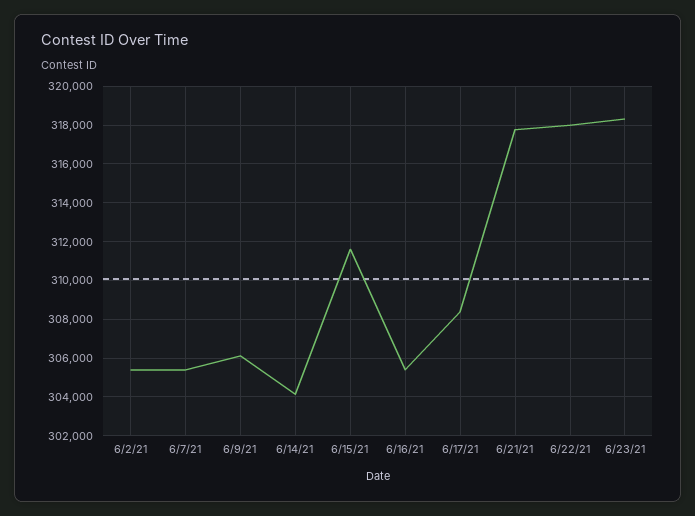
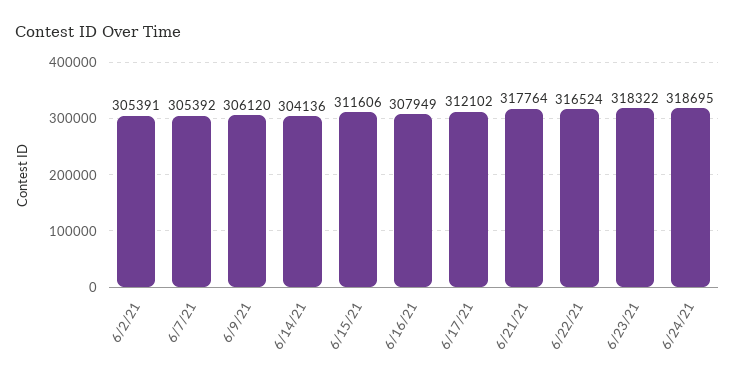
6/16/21: 305500 -> 307949
6/17/21: 308500 -> 312102
6/22/21: 318000 -> 316524
6/24/21: none -> 318695

